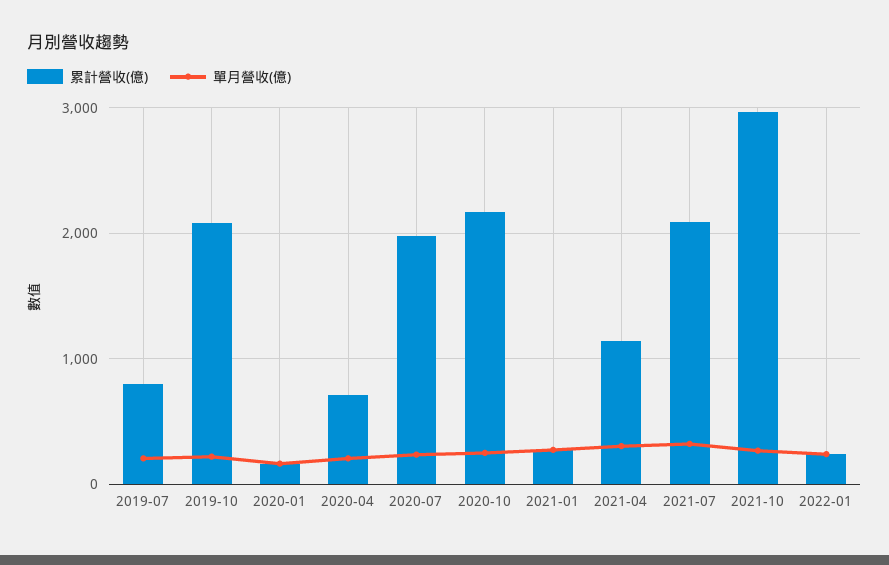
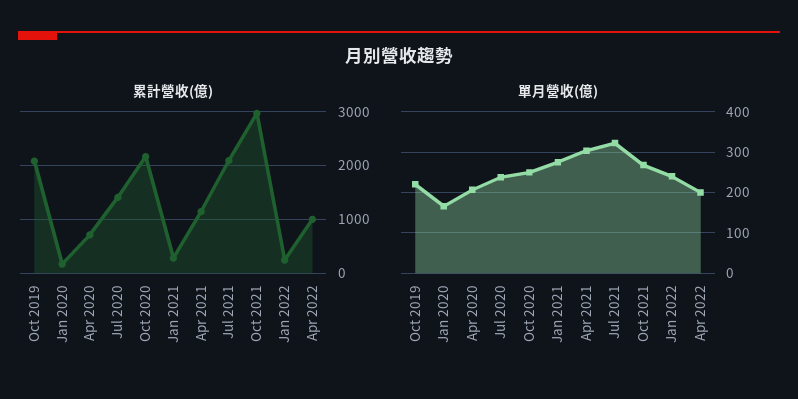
累計營收(億), 2019-07: 800 -> none
單月營收(億), 2019-07: 200 -> none
累計營收(億), 2020-07: 2000 -> 1400
累計營收(億), Apr 2022: none -> 1000
單月營收(億), Apr 2022: none -> 200

